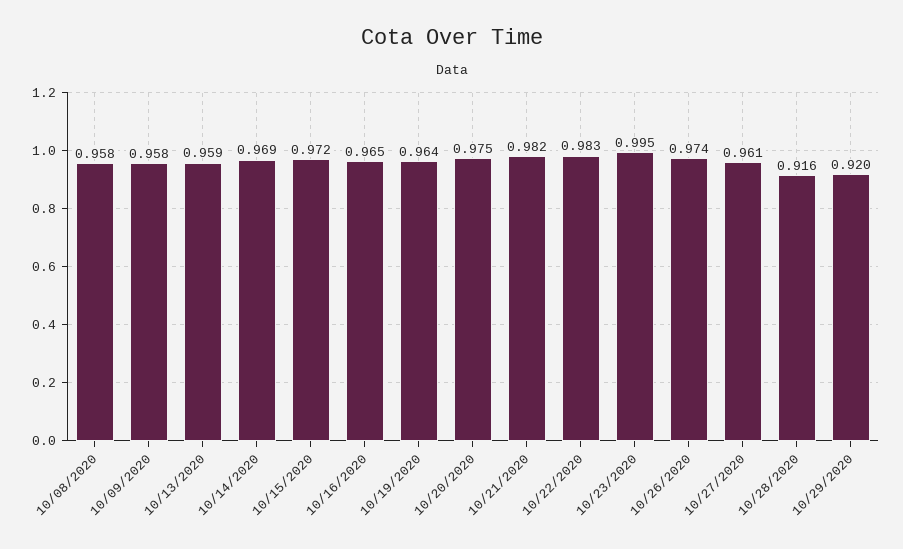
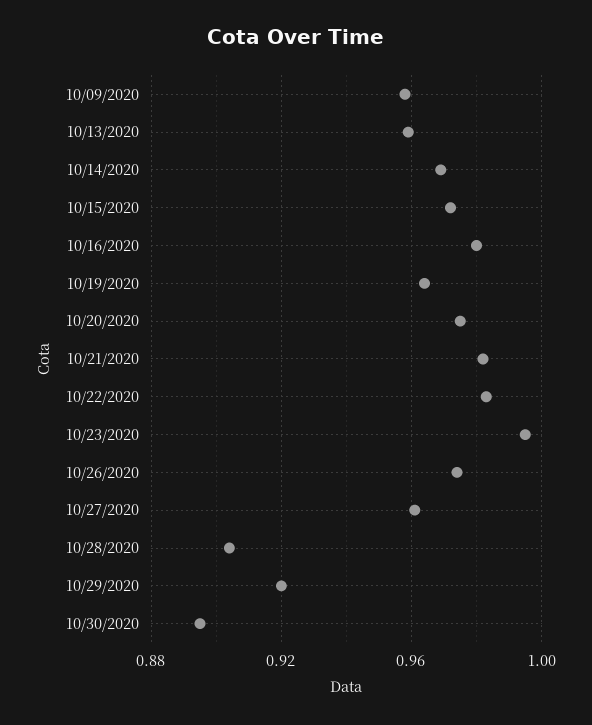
10/08/2020: 0.958 -> none
10/16/2020: 0.965 -> 0.98
10/28/2020: 0.916 -> 0.905
10/30/2020: none -> 0.895

